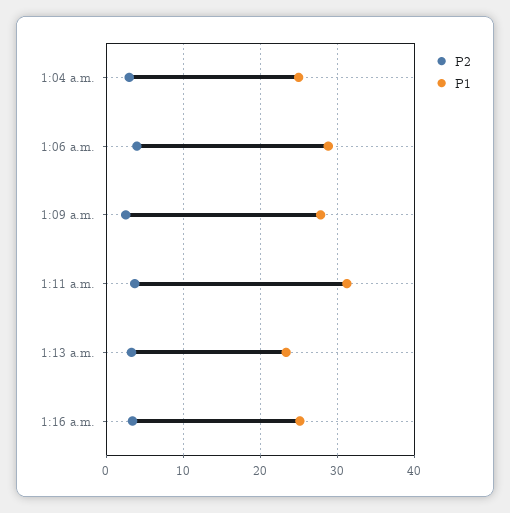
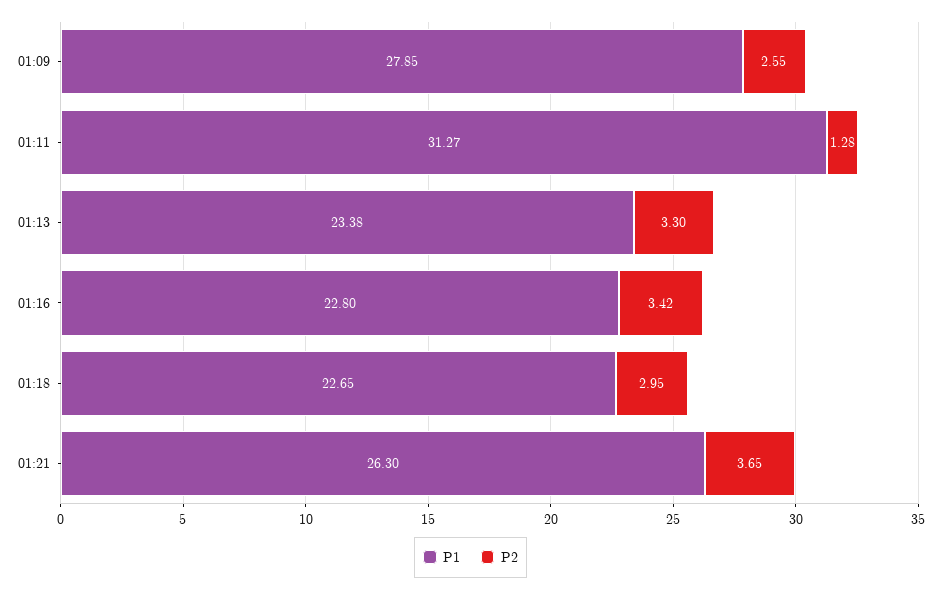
P2, 1:04 a.m.: 3 -> none
P1, 1:04 a.m.: 25 -> none
P2, 1:06 a.m.: 4 -> none
P1, 1:06 a.m.: 29 -> none
P2, 1:11 a.m.: 4 -> 1.28
P1, 1:16 a.m.: 25 -> 22.8
P1, 01:18: none -> 22.65
P2, 01:18: none -> 2.95
P1, 01:21: none -> 26.3
P2, 01:21: none -> 3.65

